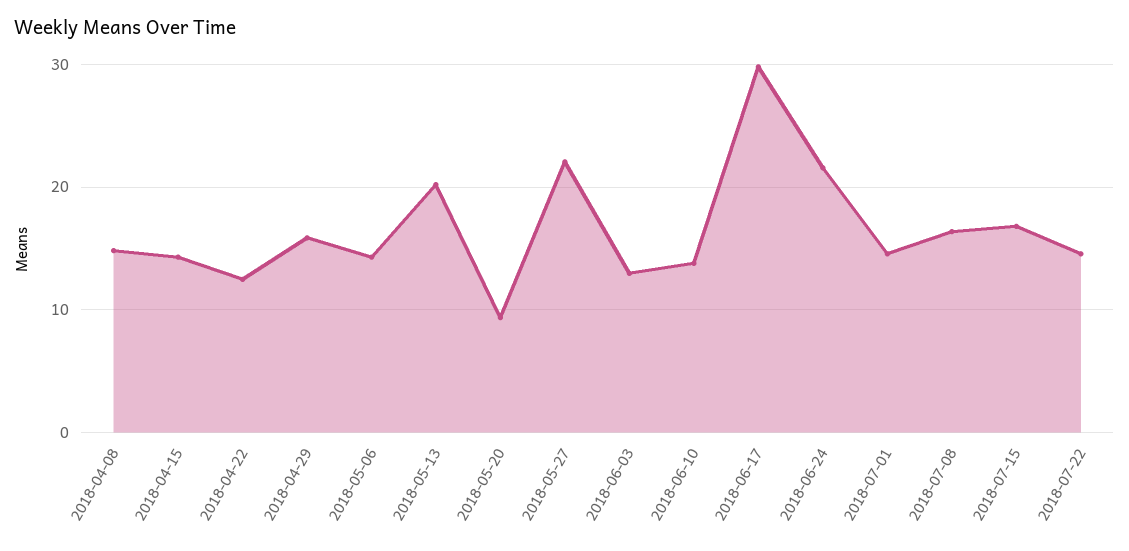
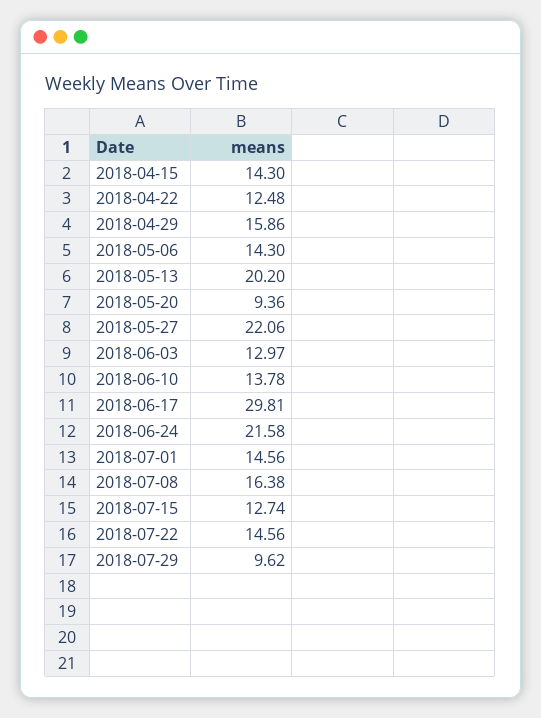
2018-04-08: 15 -> none
2018-07-15: 17 -> 12.74
2018-07-29: none -> 9.62

